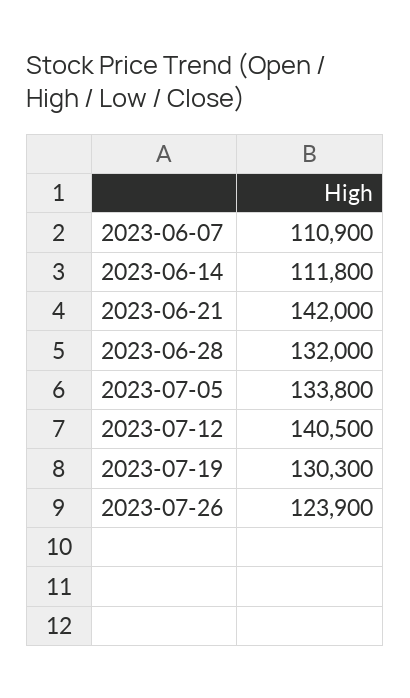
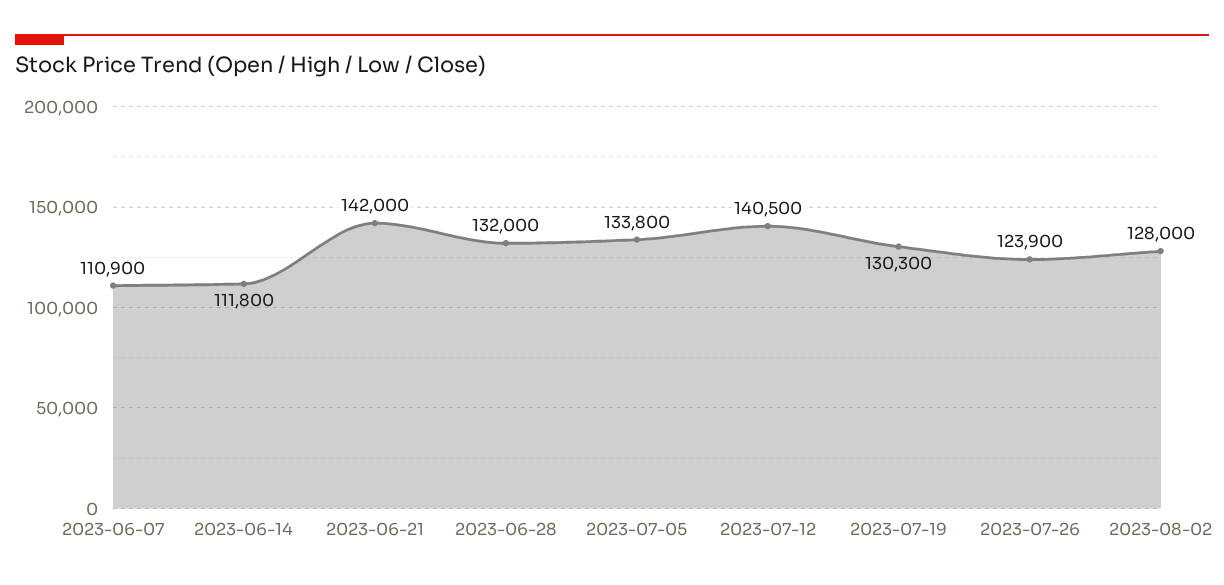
2023-08-02: none -> 128000

